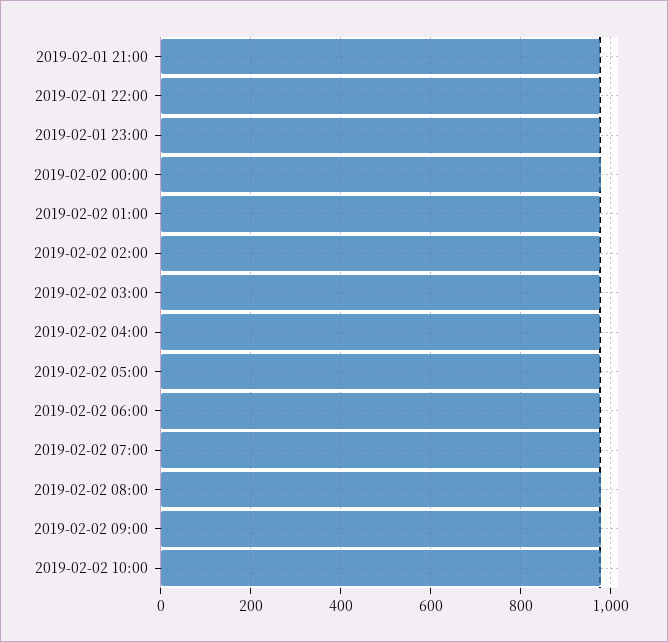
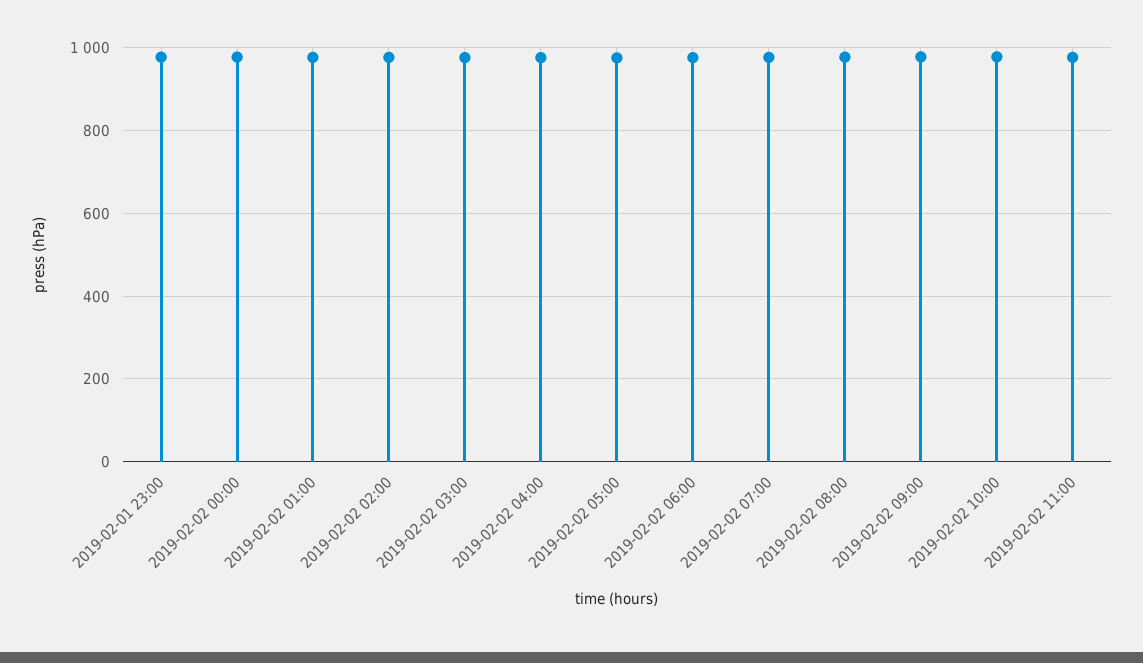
2019-02-01 21:00: 980 -> none
2019-02-01 22:00: 980 -> none
2019-02-02 11:00: none -> 980

